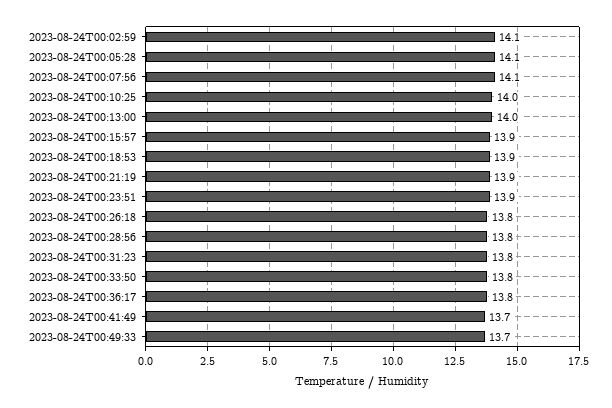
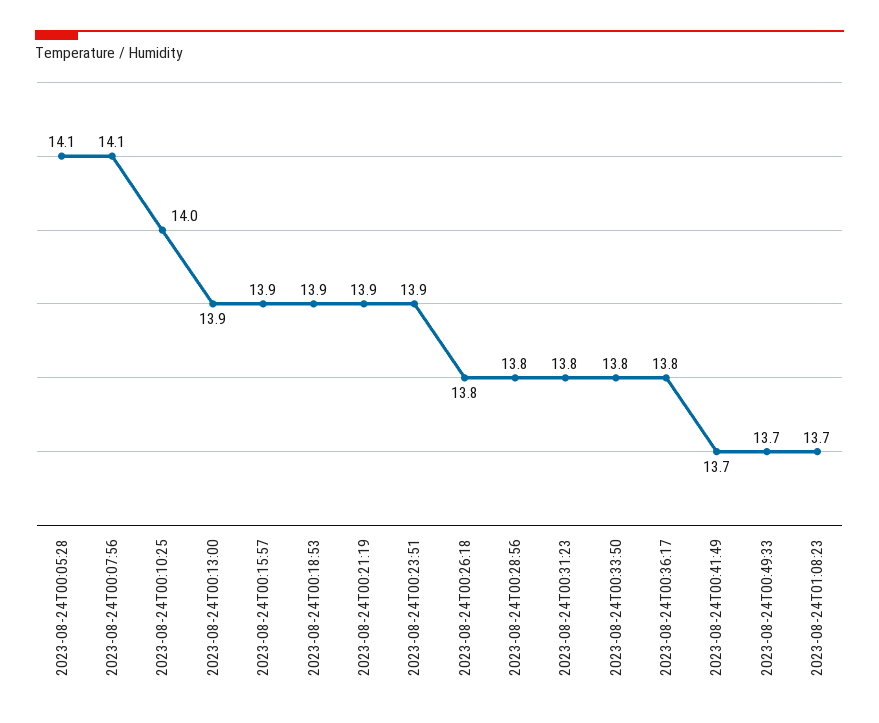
2023-08-24T00:02:59: 14.1 -> none
2023-08-24T00:13:00: 14 -> 13.9
2023-08-24T01:08:23: none -> 13.7

